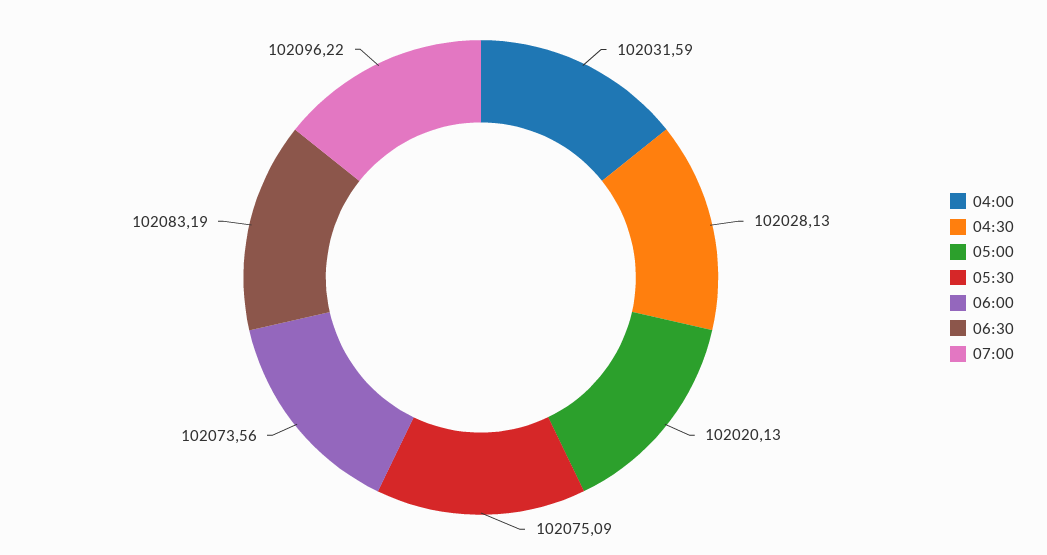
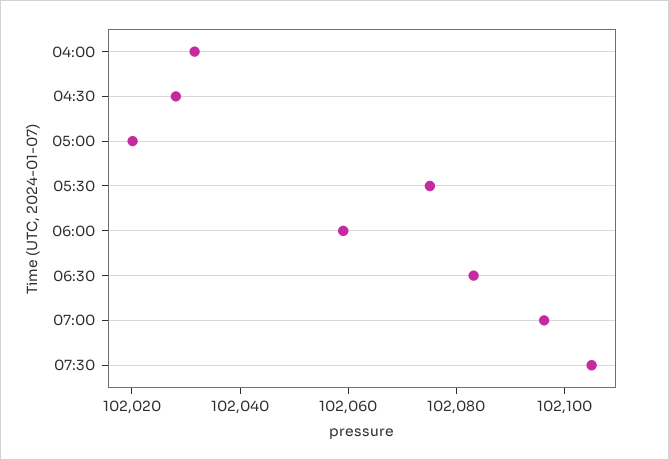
06:00: 102073.56 -> 102060
07:30: none -> 102105

